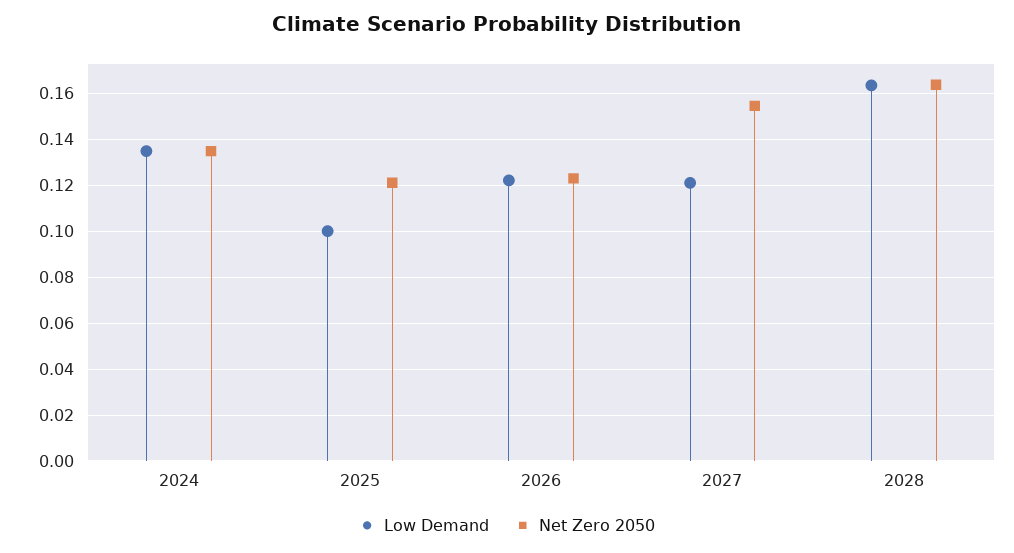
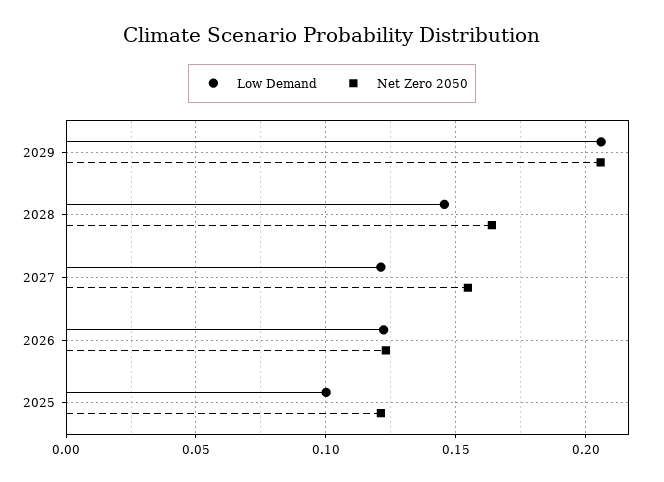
Low Demand, 2024: 0.135 -> none
Net Zero 2050, 2024: 0.135 -> none
Low Demand, 2028: 0.165 -> 0.145
Low Demand, 2029: none -> 0.205
Net Zero 2050, 2029: none -> 0.205

